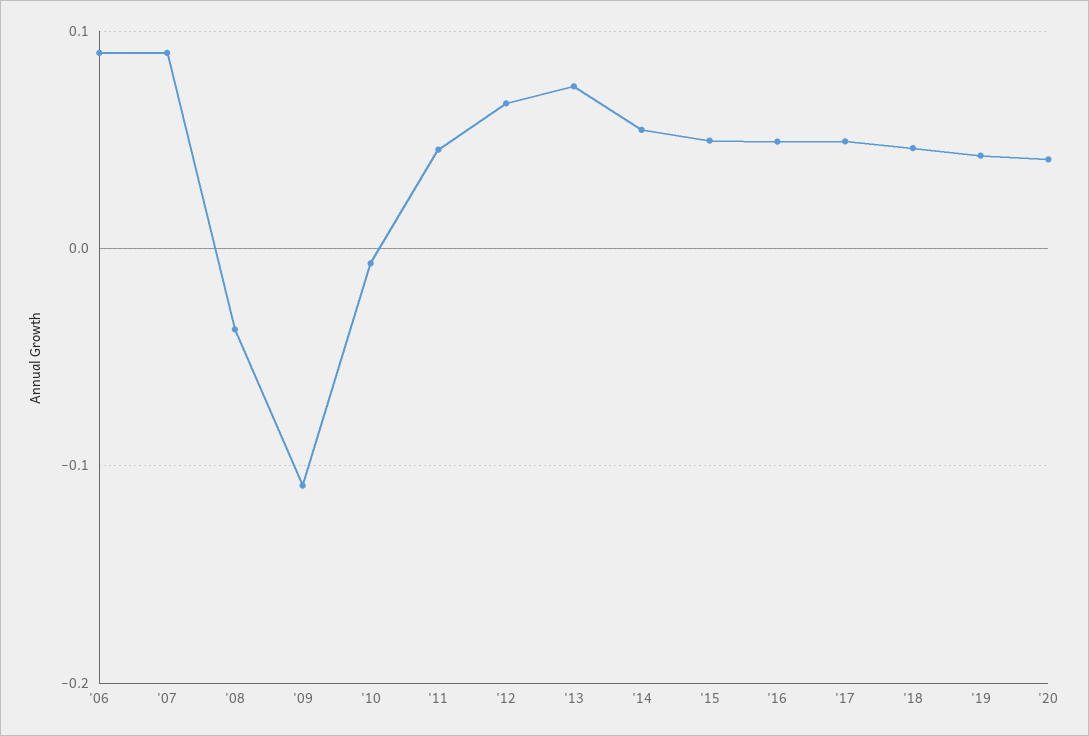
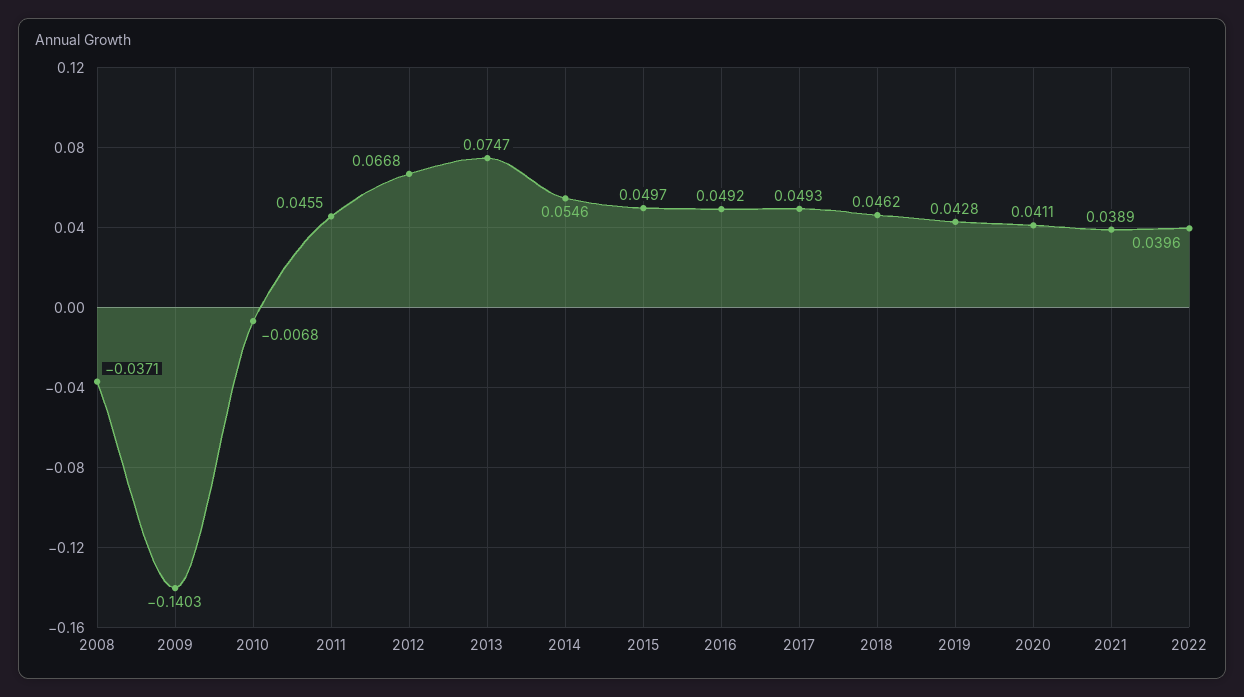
'06: 0.09 -> none
'07: 0.09 -> none
'09: -0.11 -> -0.1403
2021: none -> 0.0389
2022: none -> 0.0396

